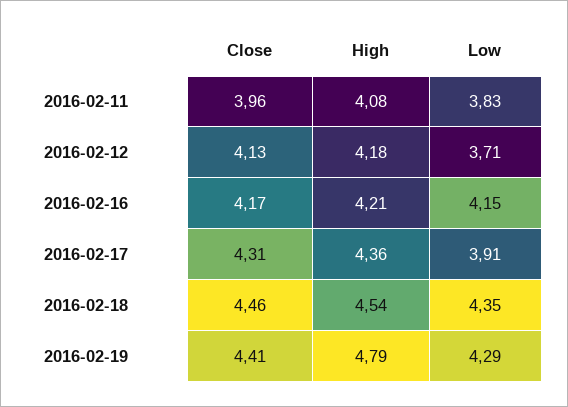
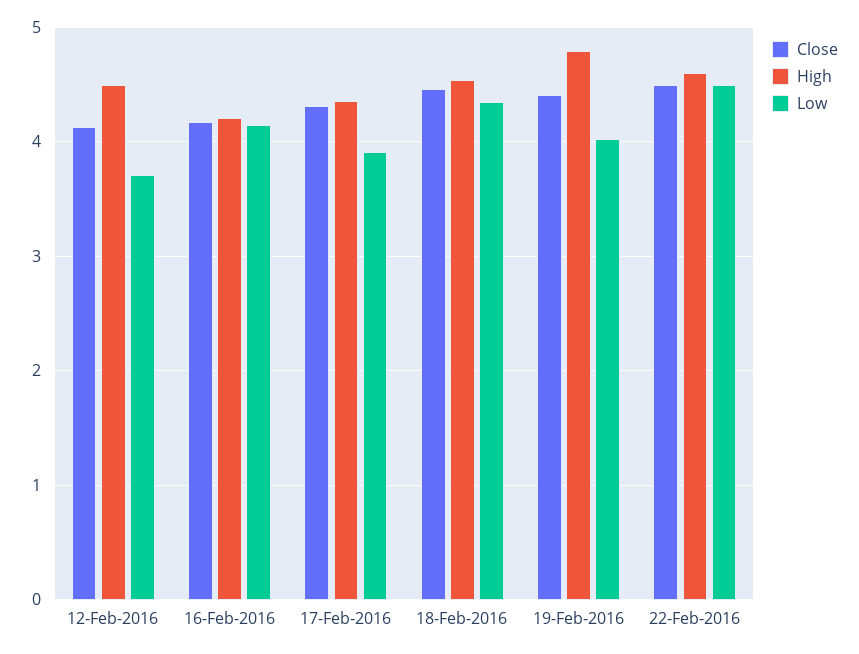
Close, 2016-02-11: 3.96 -> none
High, 2016-02-11: 4.08 -> none
Low, 2016-02-11: 3.83 -> none
High, 2016-02-12: 4.18 -> 4.5
Low, 2016-02-19: 4.29 -> 4
Close, 22-Feb-2016: none -> 4.5
High, 22-Feb-2016: none -> 4.6
Low, 22-Feb-2016: none -> 4.5

